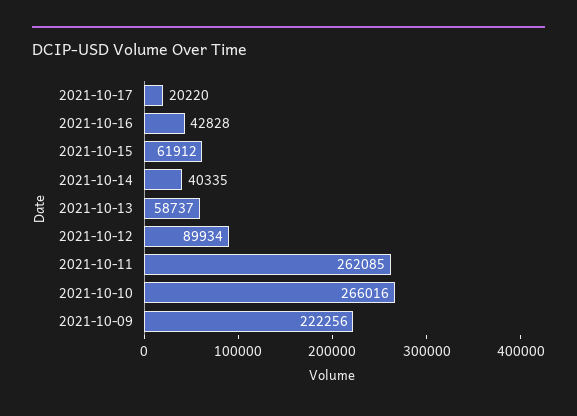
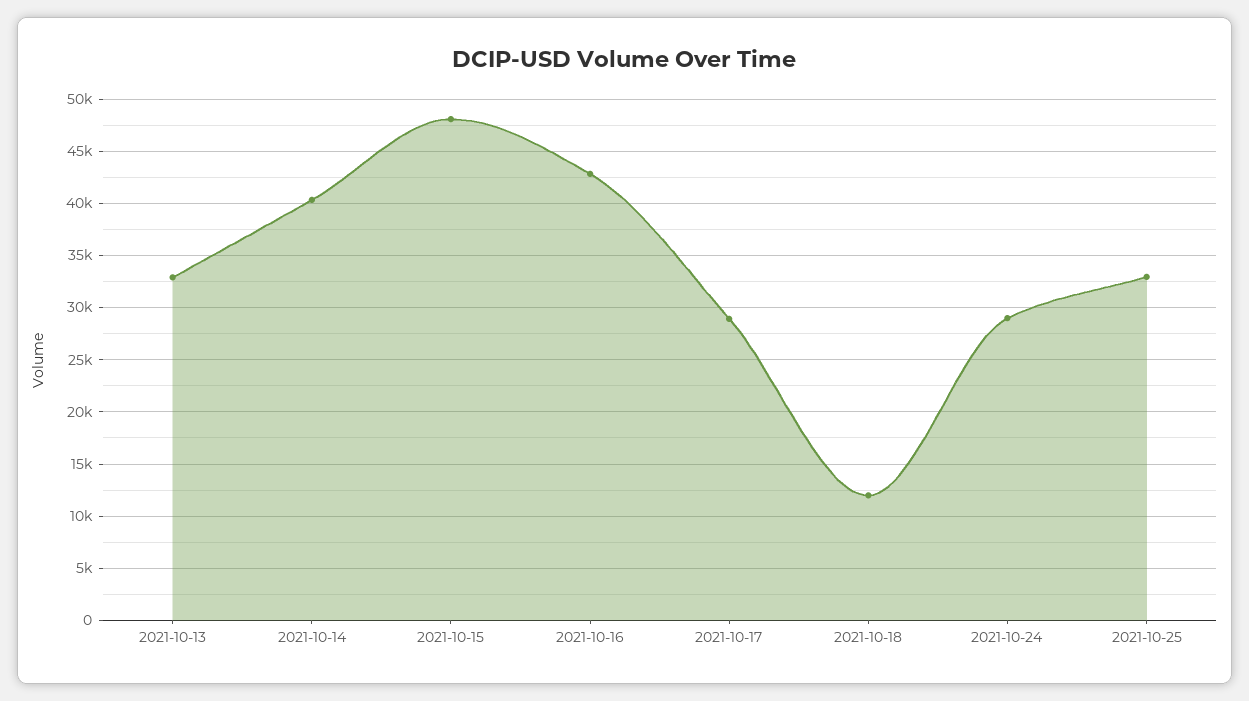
2021-10-17: 20220 -> 29000
2021-10-15: 61912 -> 48000
2021-10-13: 58737 -> 33000
2021-10-12: 89934 -> none
2021-10-11: 262085 -> none
2021-10-10: 266016 -> none
2021-10-09: 222256 -> none
2021-10-18: none -> 12000
2021-10-24: none -> 29000
2021-10-25: none -> 33000

